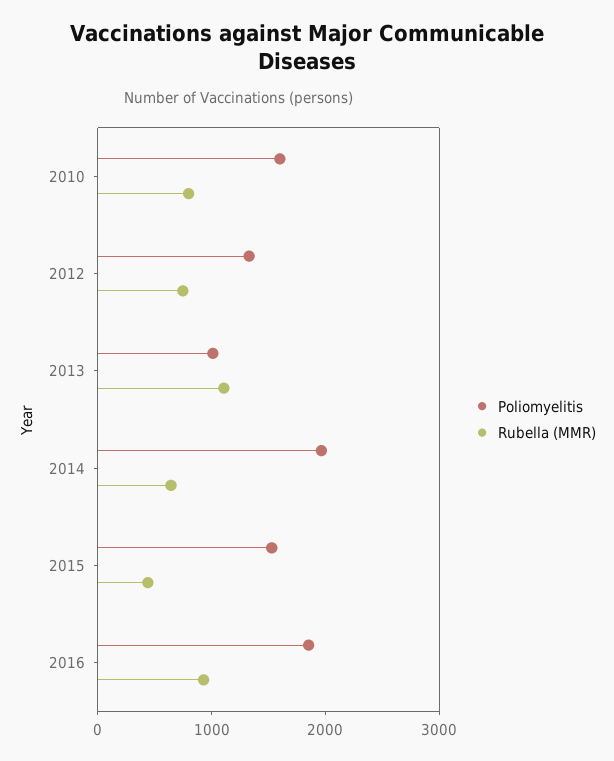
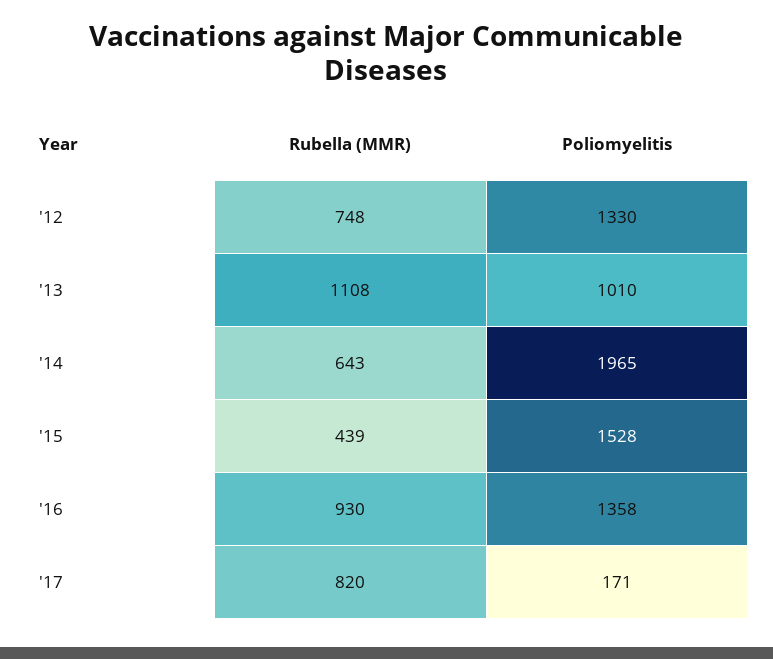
Poliomyelitis, 2010: 1600 -> none
Rubella (MMR), 2010: 800 -> none
Poliomyelitis, 2016: 1800 -> 1358
Rubella (MMR), '17: none -> 820
Poliomyelitis, '17: none -> 171

